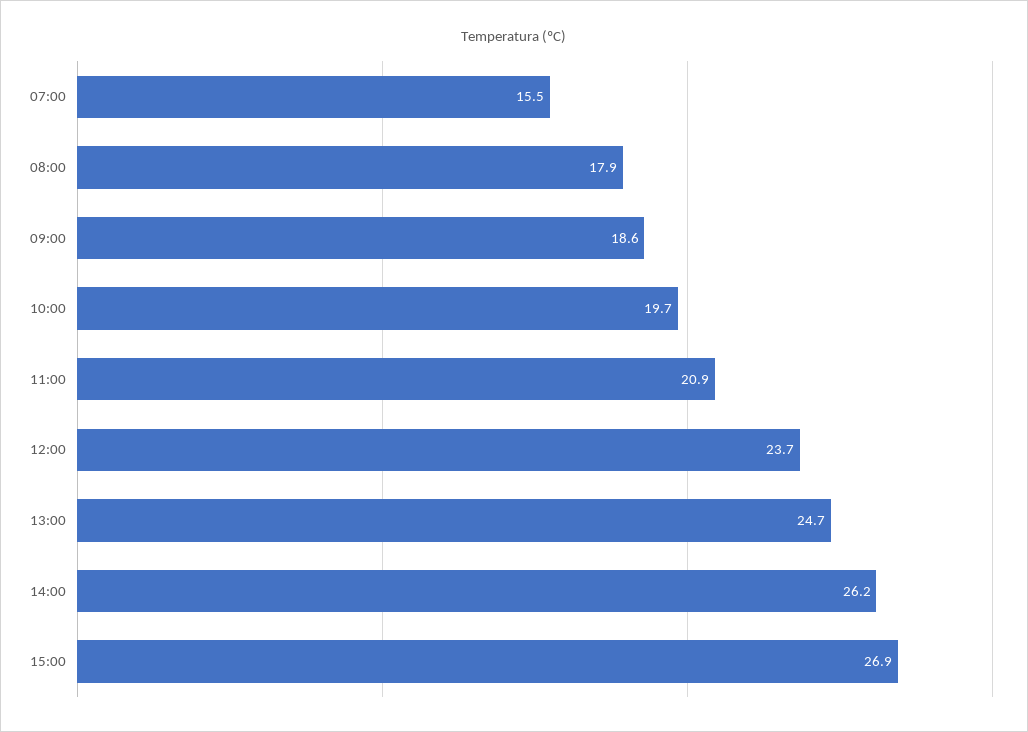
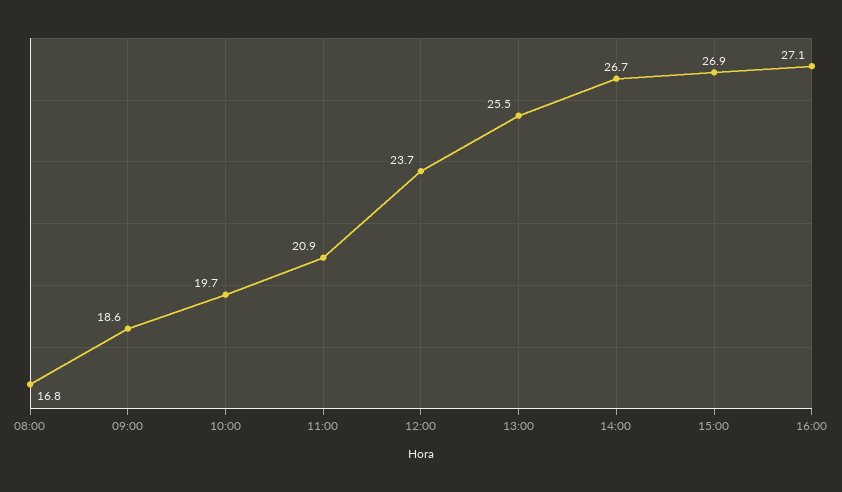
07:00: 15.5 -> none
08:00: 17.9 -> 16.8
13:00: 24.7 -> 25.5
14:00: 26.2 -> 26.7
16:00: none -> 27.1

